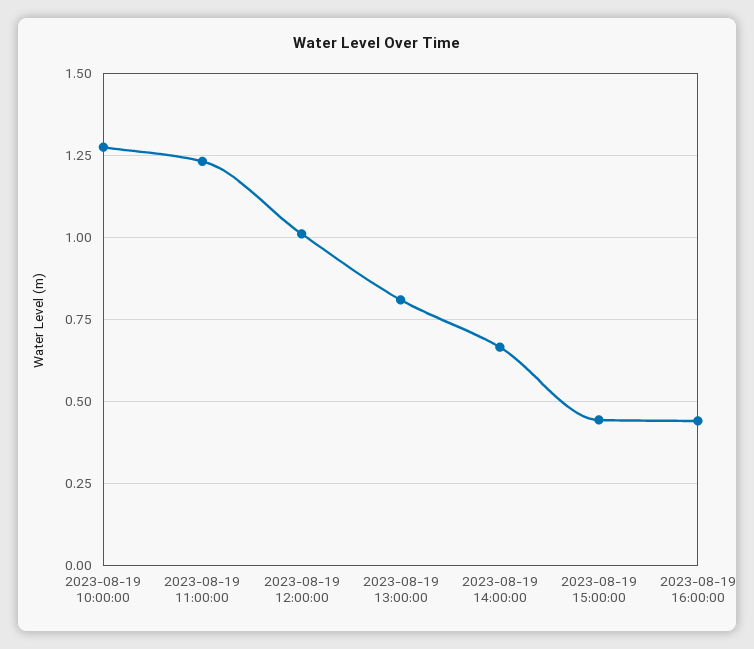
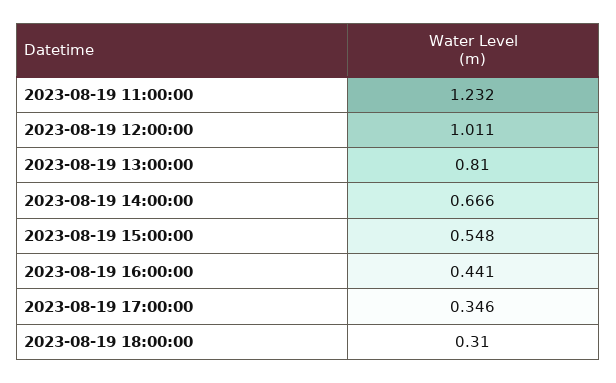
2023-08-19 10:00:00: 1.275 -> none
2023-08-19 15:00:00: 0.45 -> 0.548
2023-08-19 17:00:00: none -> 0.346
2023-08-19 18:00:00: none -> 0.31

